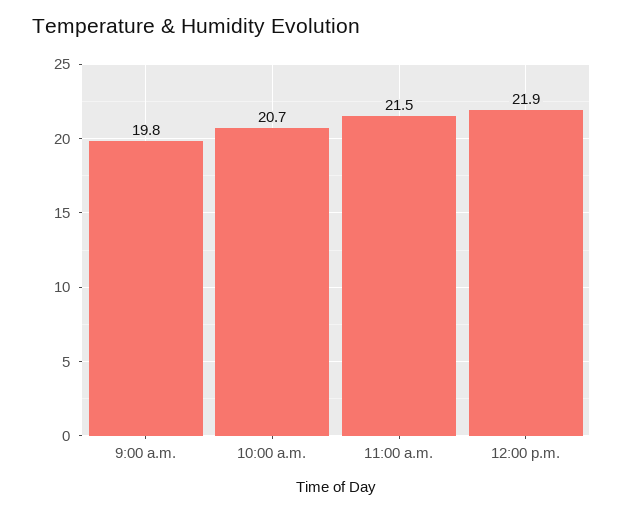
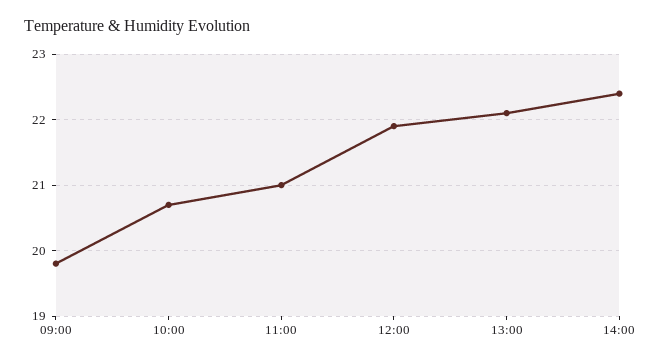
11:00 a.m.: 21.5 -> 21
13:00: none -> 22.1
14:00: none -> 22.4

